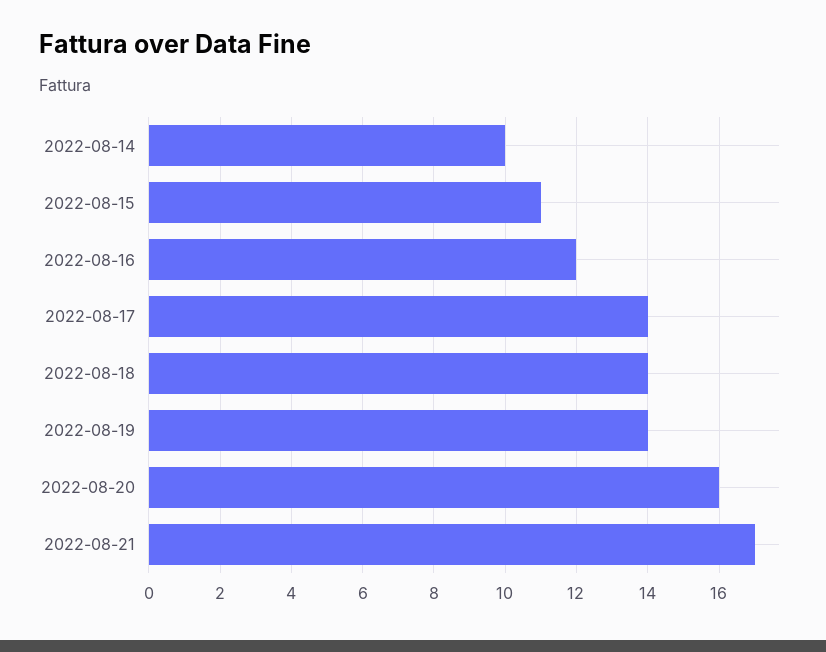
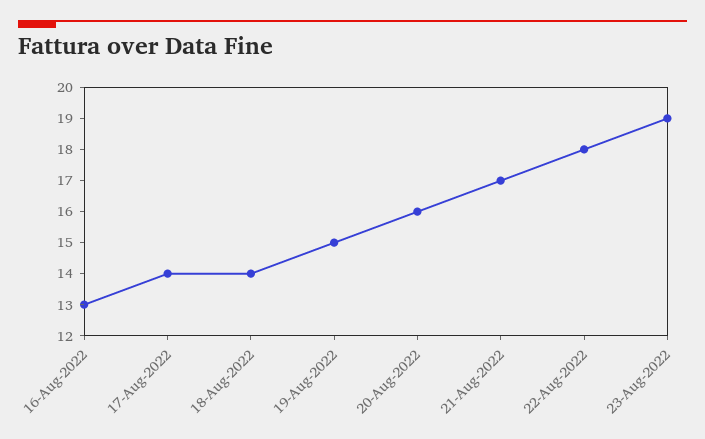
2022-08-14: 10 -> none
2022-08-15: 11 -> none
2022-08-16: 12 -> 13
2022-08-19: 14 -> 15
22-Aug-2022: none -> 18
23-Aug-2022: none -> 19

